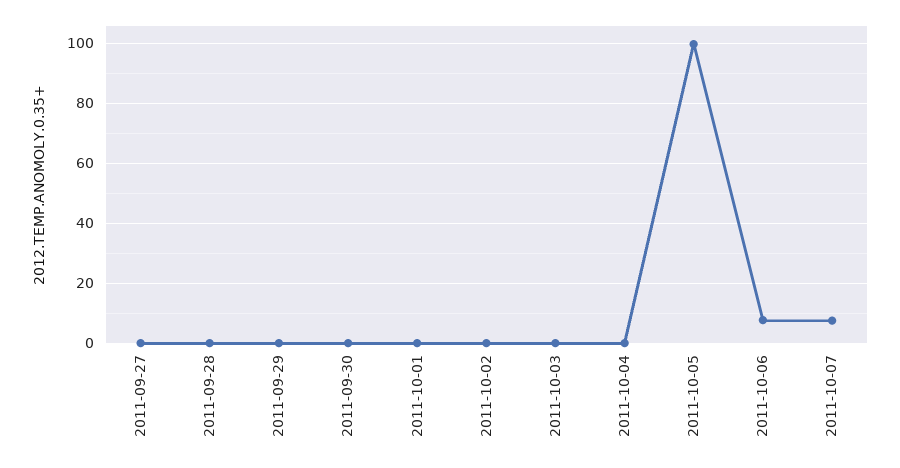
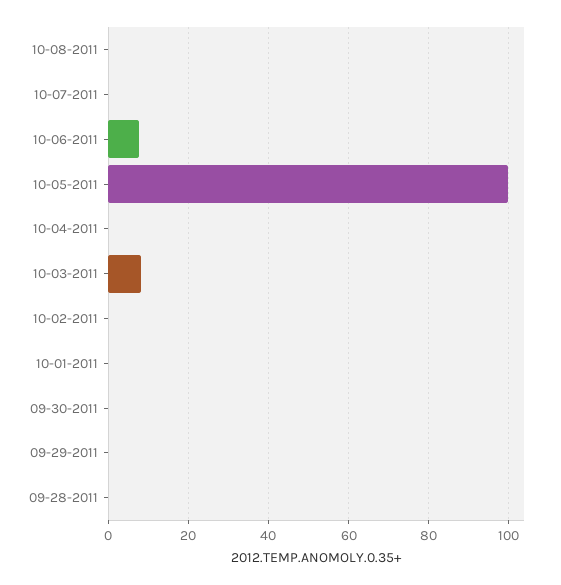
2011-09-27: 0 -> none
2011-10-03: 0 -> 8
2011-10-07: 7.5 -> 0
10-08-2011: none -> 0

